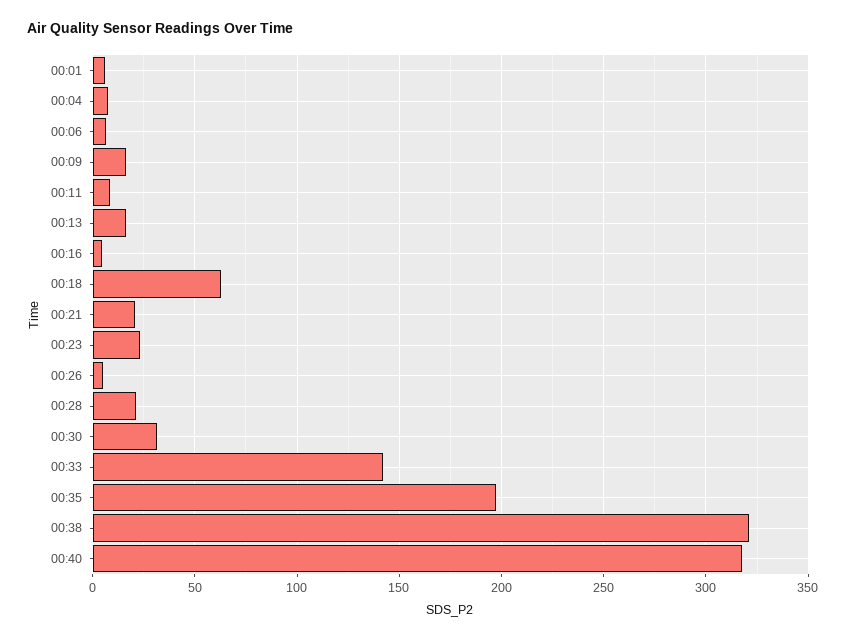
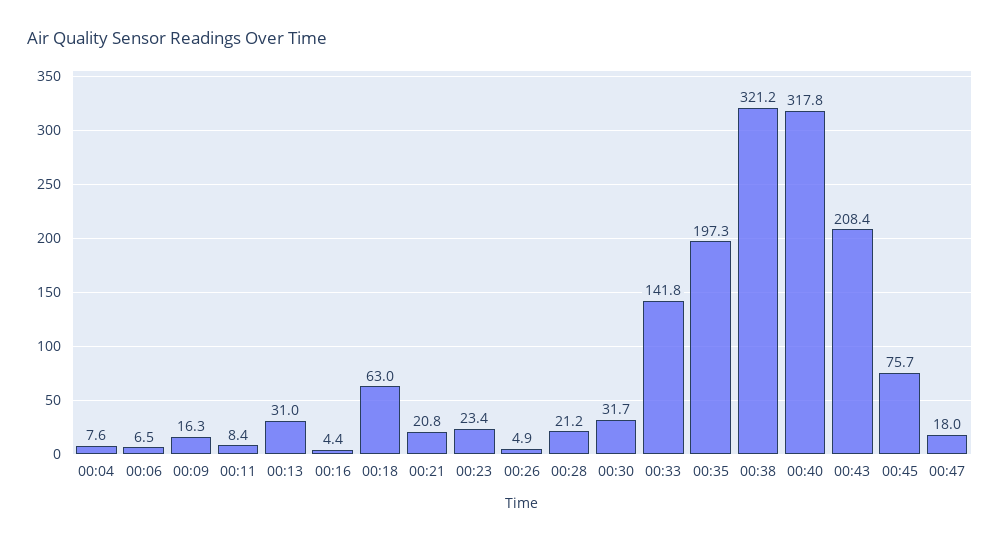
00:01: 5 -> none
00:13: 15 -> 31
00:43: none -> 208.4
00:45: none -> 75.7
00:47: none -> 18

